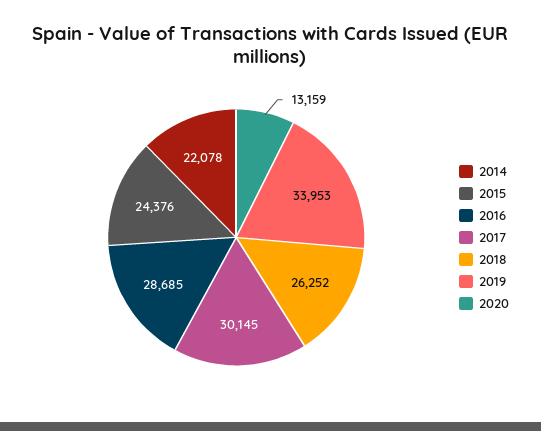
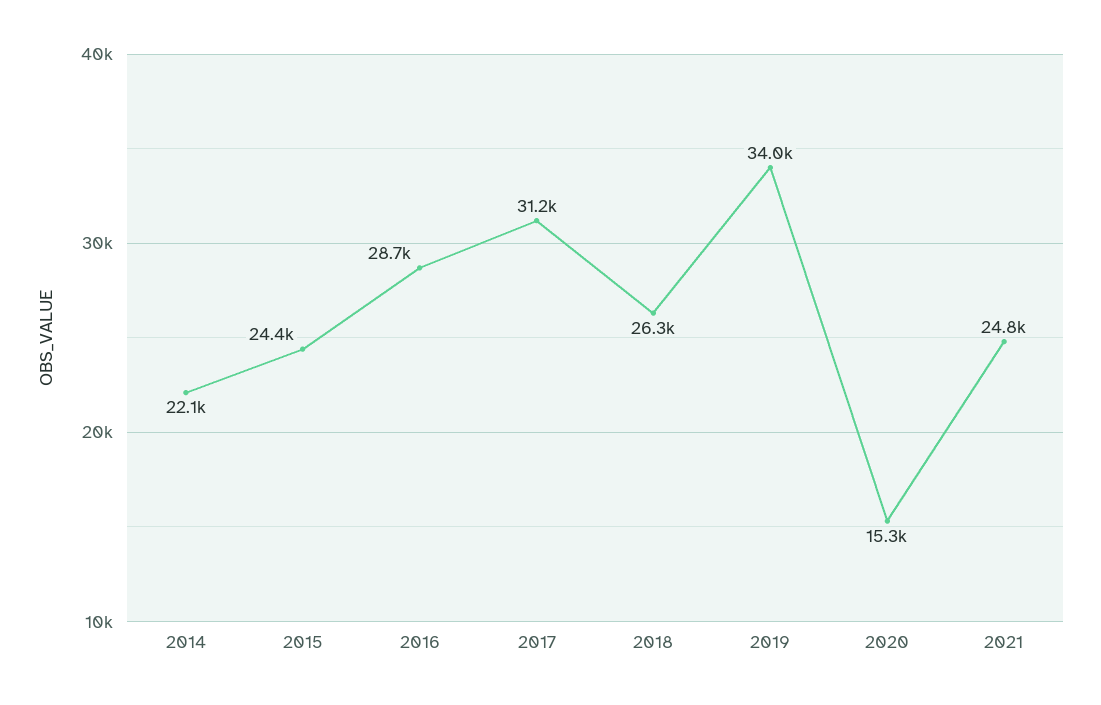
2017: 30145 -> 31200
2020: 13159 -> 15300
2021: none -> 24800

